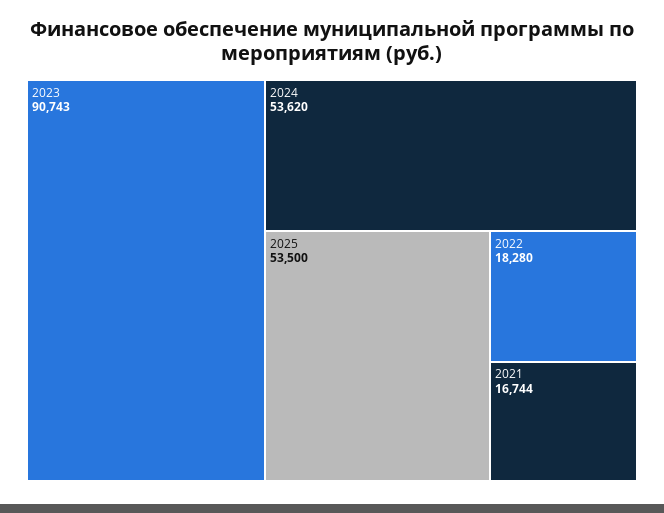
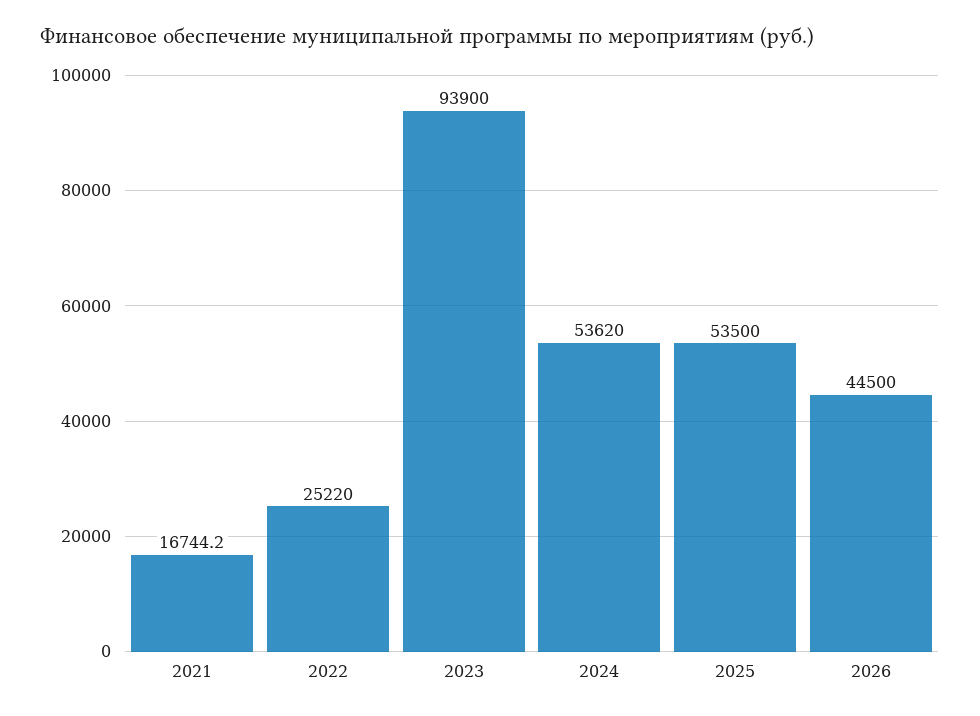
2023: 90743 -> 93900
2022: 18280 -> 25220
2026: none -> 44500

